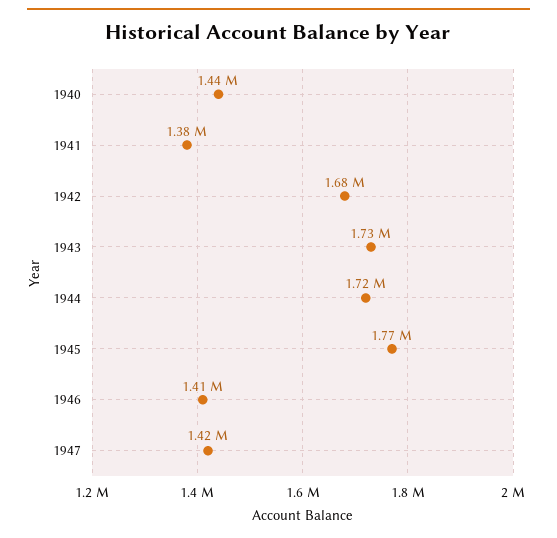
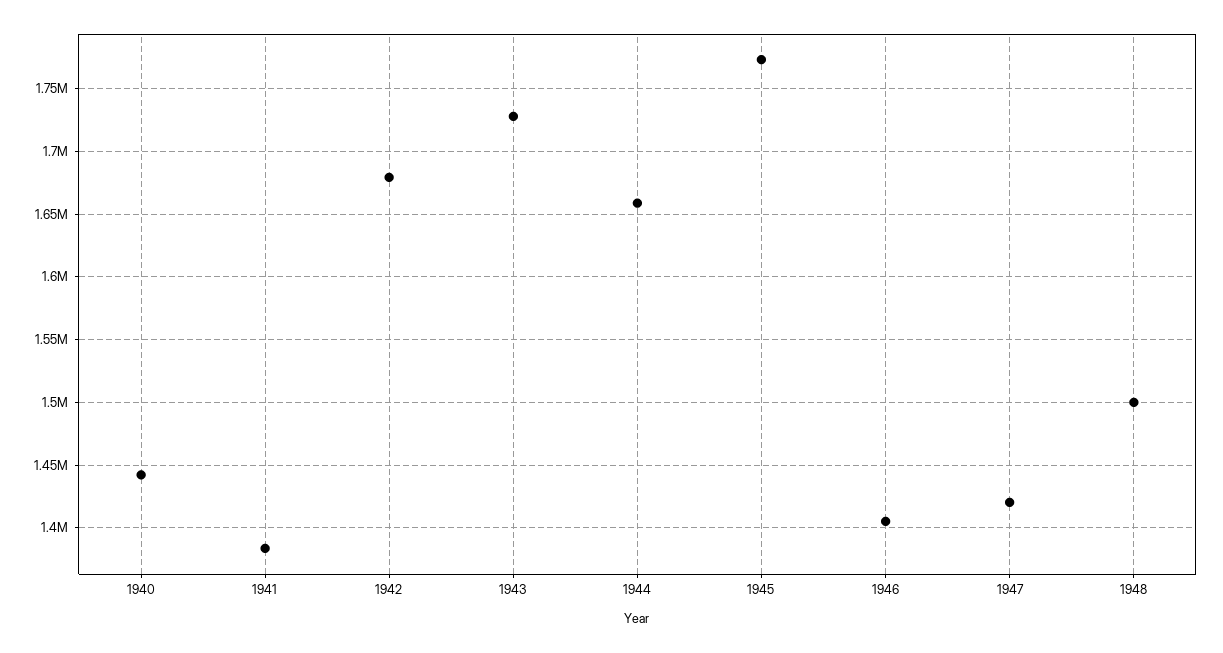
1944: 1720000 -> 1660000
1948: none -> 1500000

